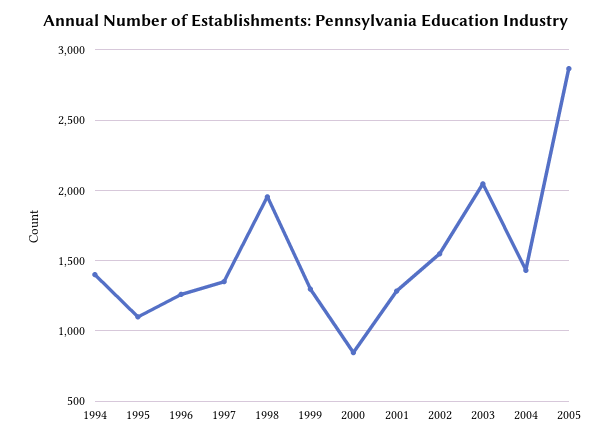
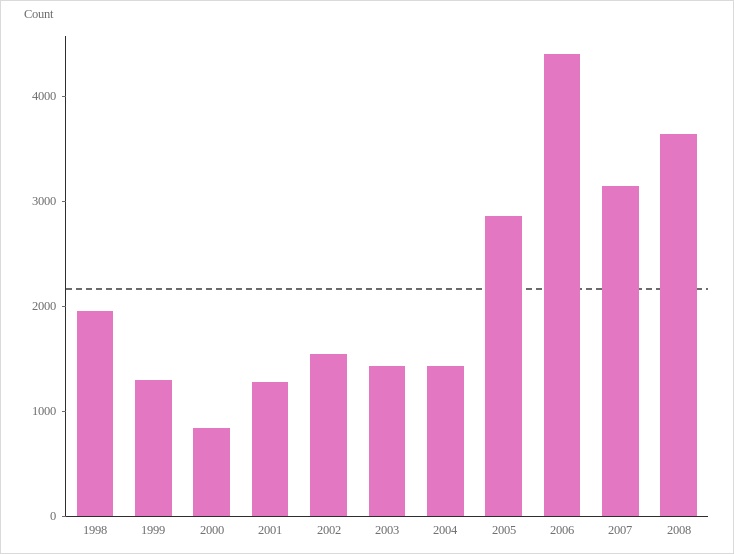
1994: 1400 -> none
1995: 1100 -> none
1996: 1250 -> none
1997: 1350 -> none
2003: 2050 -> 1400
2006: none -> 4400
2007: none -> 3200
2008: none -> 3600

